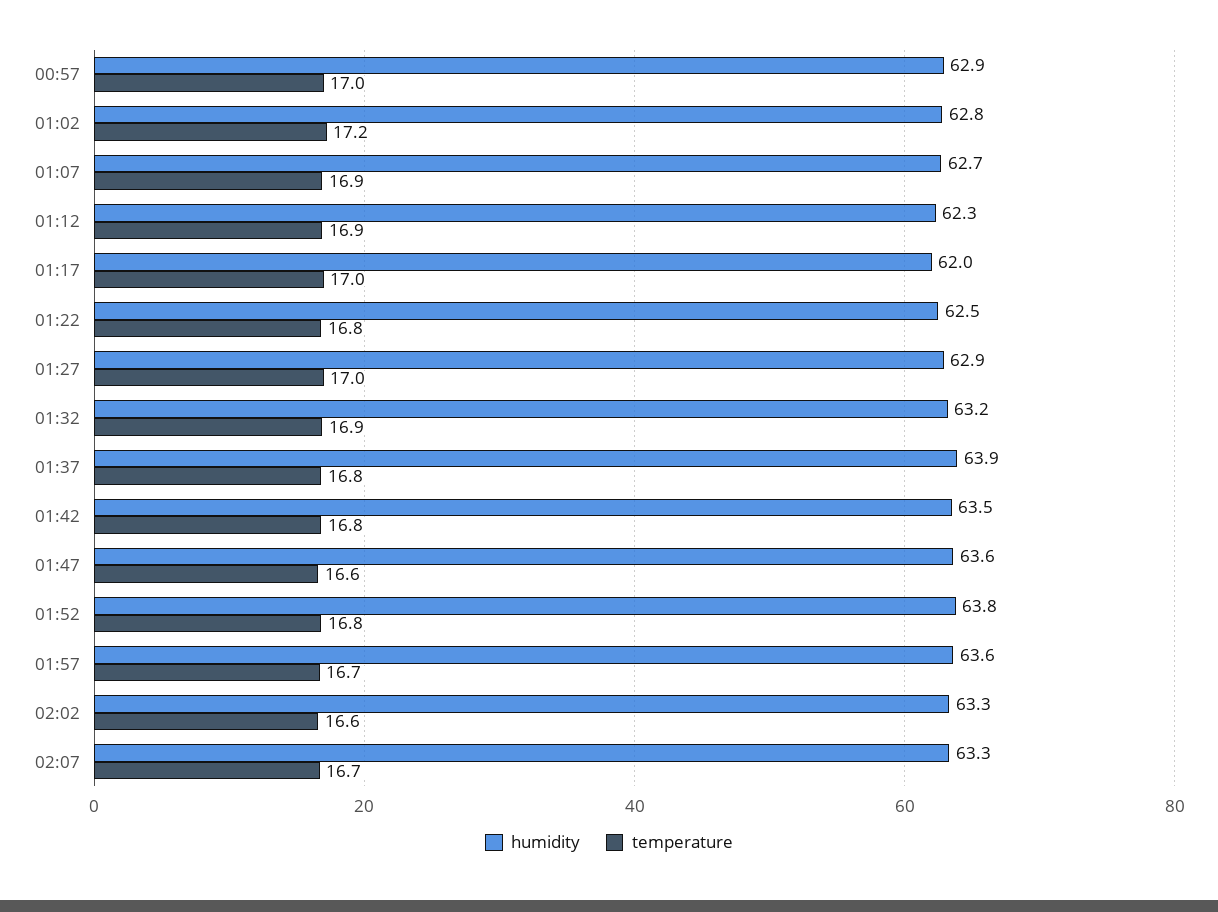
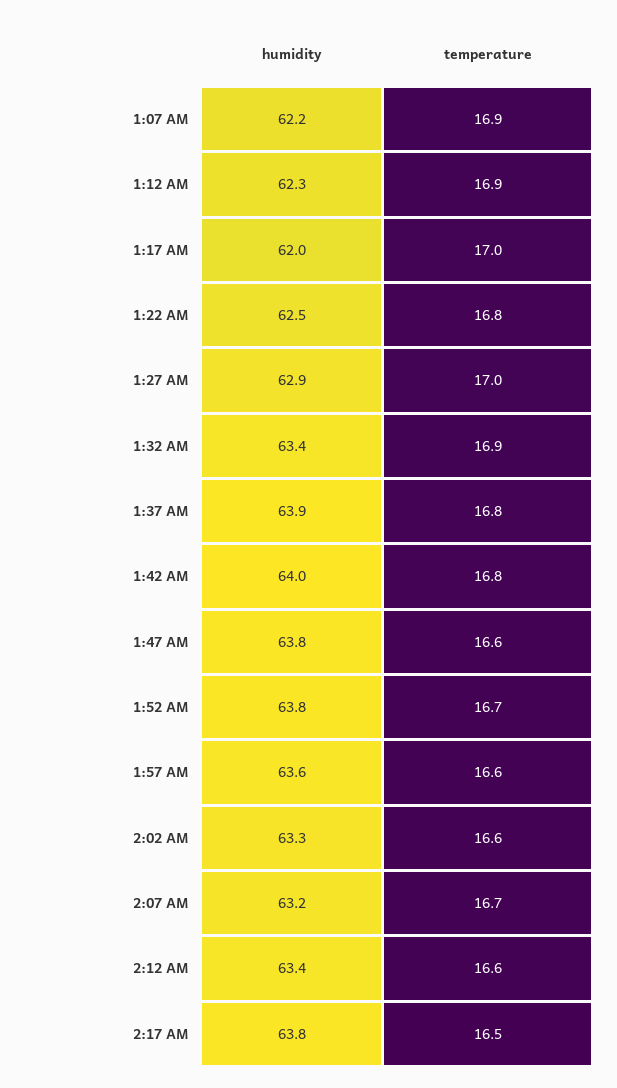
humidity, 00:57: 62.9 -> none
temperature, 00:57: 17 -> none
humidity, 01:02: 62.8 -> none
temperature, 01:02: 17.2 -> none
humidity, 01:07: 62.7 -> 62.2
humidity, 01:32: 63.2 -> 63.4
humidity, 01:42: 63.5 -> 64
humidity, 01:47: 63.6 -> 63.8
temperature, 01:52: 16.8 -> 16.7
temperature, 01:57: 16.7 -> 16.6
humidity, 02:07: 63.3 -> 63.2
humidity, 2:12 AM: none -> 63.4
temperature, 2:12 AM: none -> 16.6
humidity, 2:17 AM: none -> 63.8
temperature, 2:17 AM: none -> 16.5

